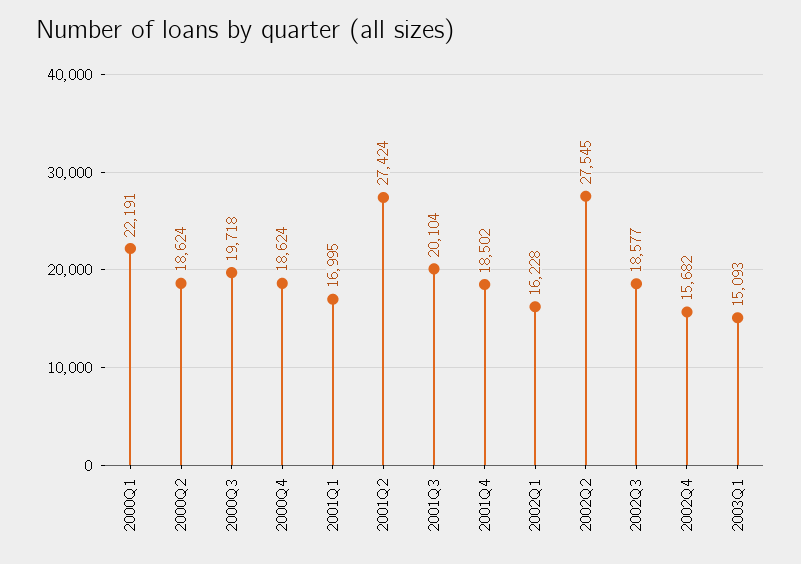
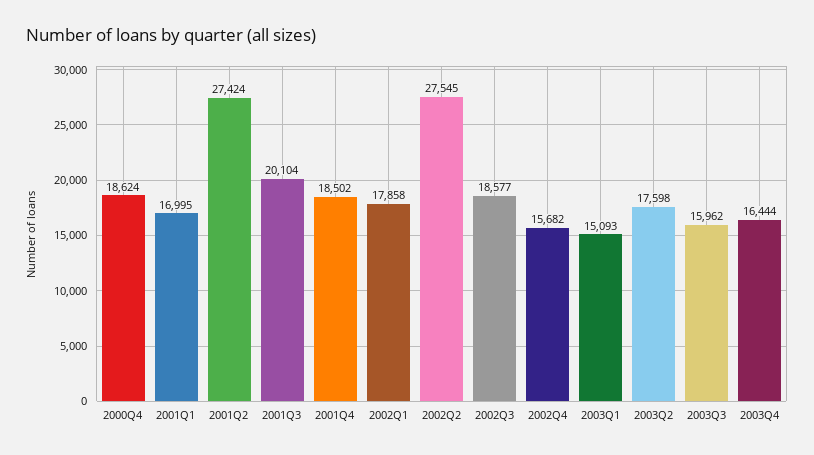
2000Q1: 22191 -> none
2000Q2: 18624 -> none
2000Q3: 19718 -> none
2002Q1: 16228 -> 17858
2003Q2: none -> 17598
2003Q3: none -> 15962
2003Q4: none -> 16444

